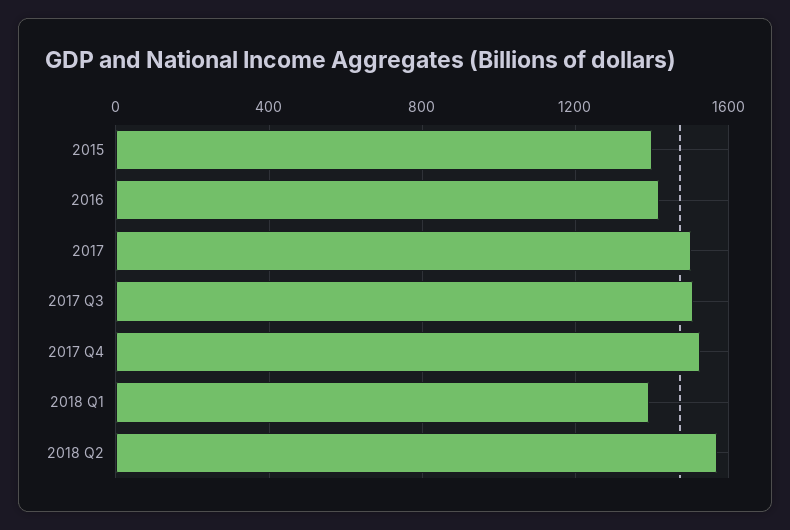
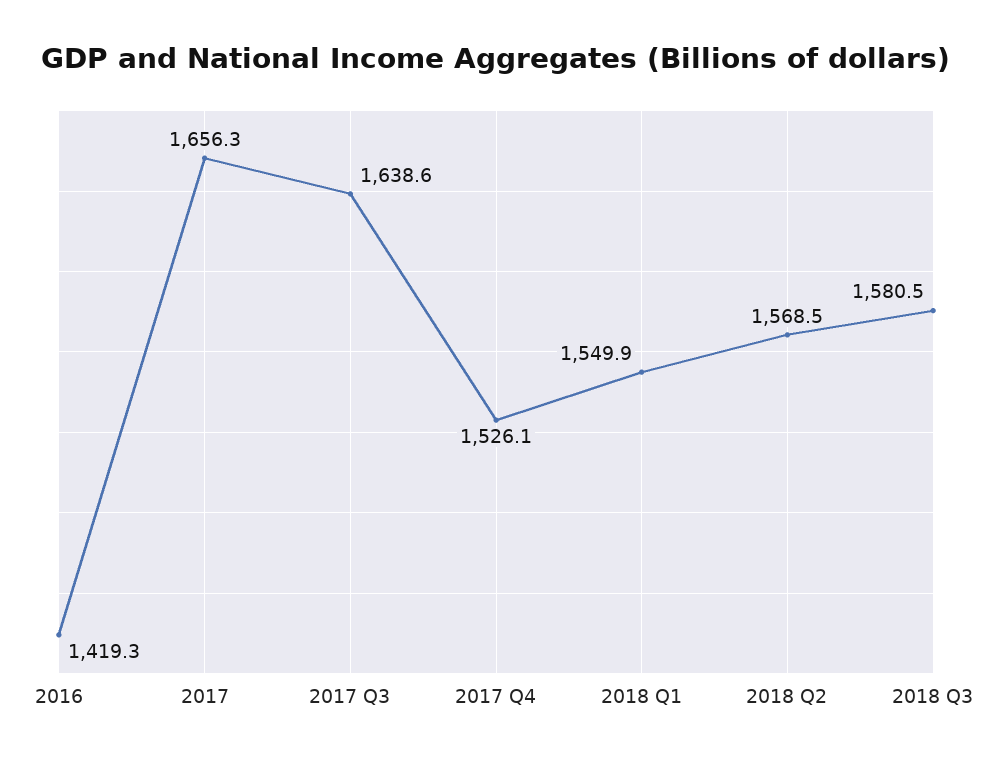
2015: 1400 -> none
2017: 1500 -> 1656.3
2017 Q3: 1500 -> 1638.6
2018 Q1: 1400 -> 1549.9
2018 Q3: none -> 1580.5

